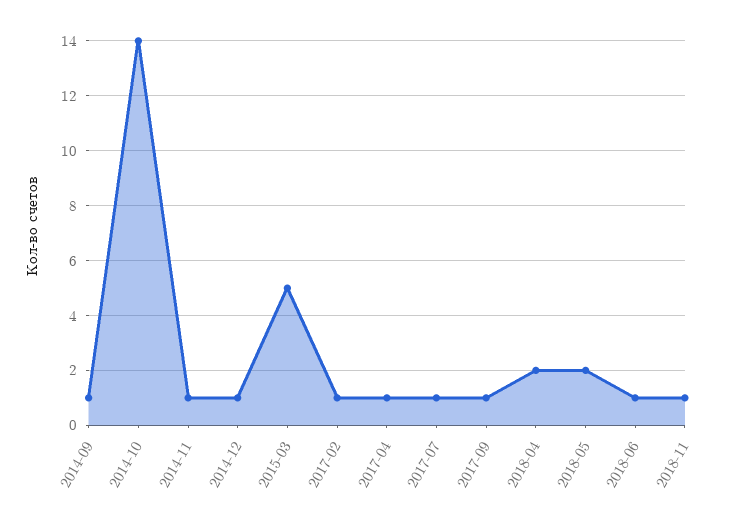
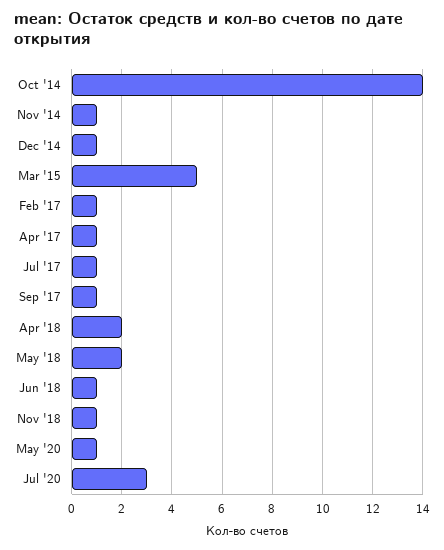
2014-09: 1 -> none
May '20: none -> 1
Jul '20: none -> 3

